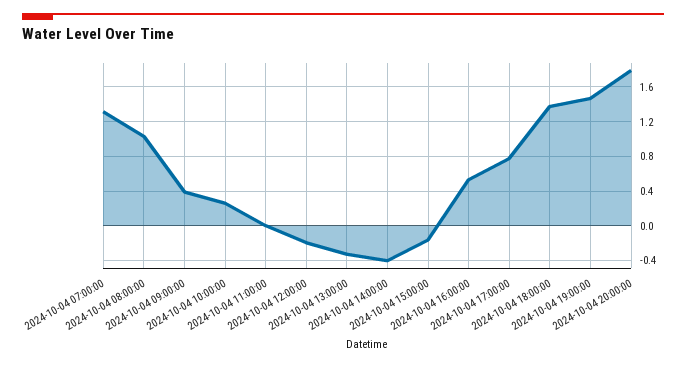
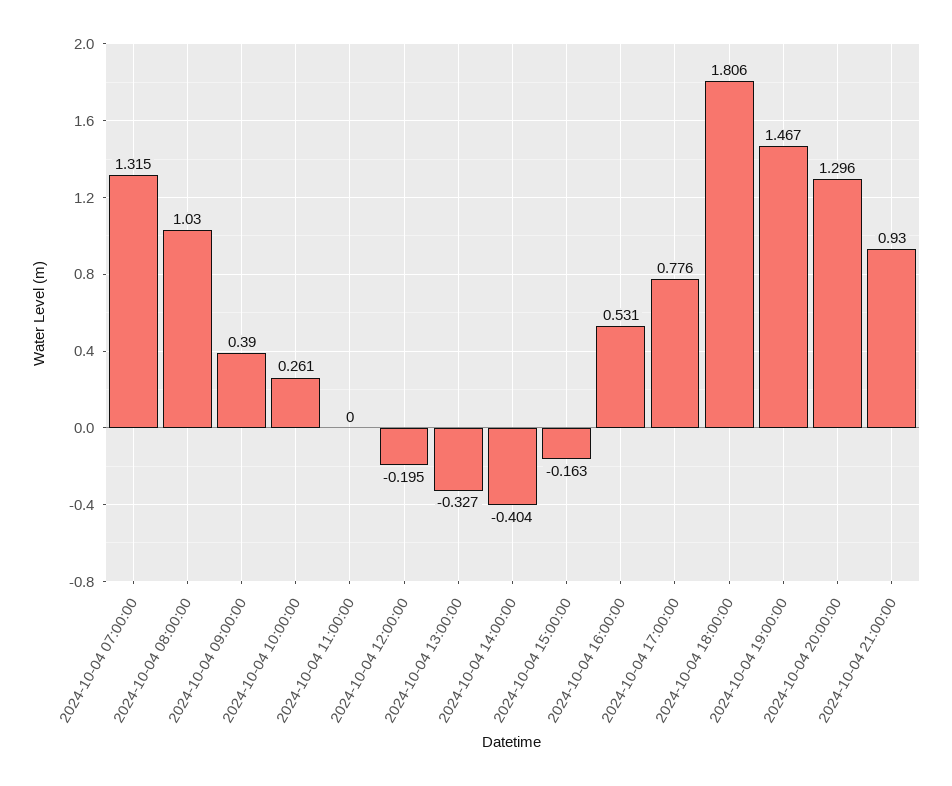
2024-10-04 18:00:00: 1.4 -> 1.806
2024-10-04 20:00:00: 1.8 -> 1.296
2024-10-04 21:00:00: none -> 0.93

